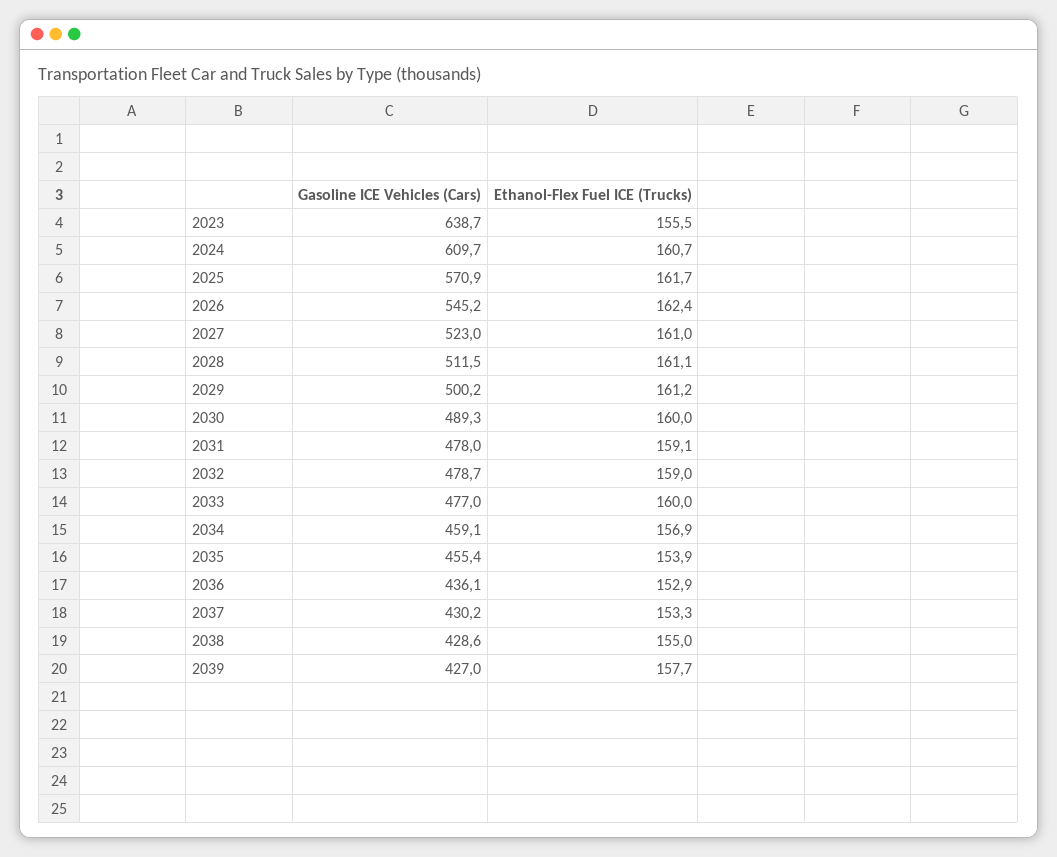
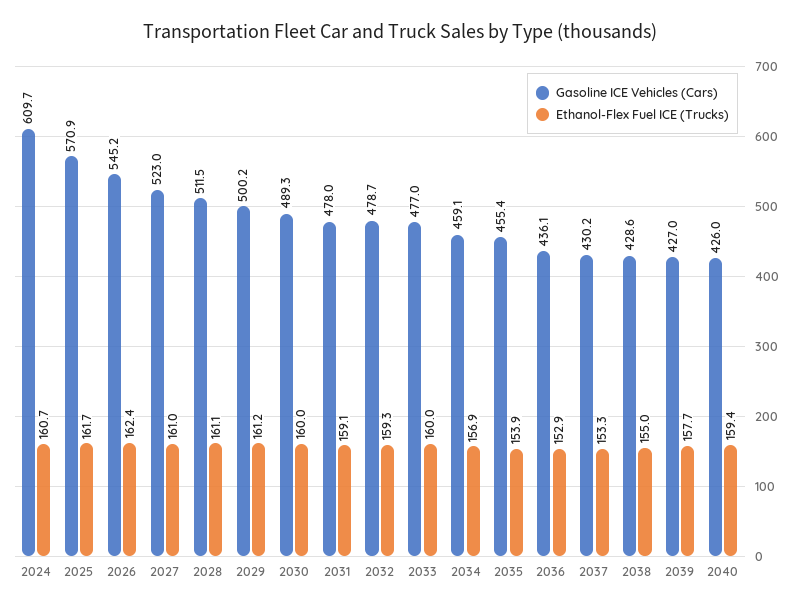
Gasoline ICE Vehicles (Cars), 2023: 638.7 -> none
Ethanol-Flex Fuel ICE (Trucks), 2023: 155.5 -> none
Ethanol-Flex Fuel ICE (Trucks), 2032: 159 -> 159.3
Gasoline ICE Vehicles (Cars), 2040: none -> 426
Ethanol-Flex Fuel ICE (Trucks), 2040: none -> 159.4

